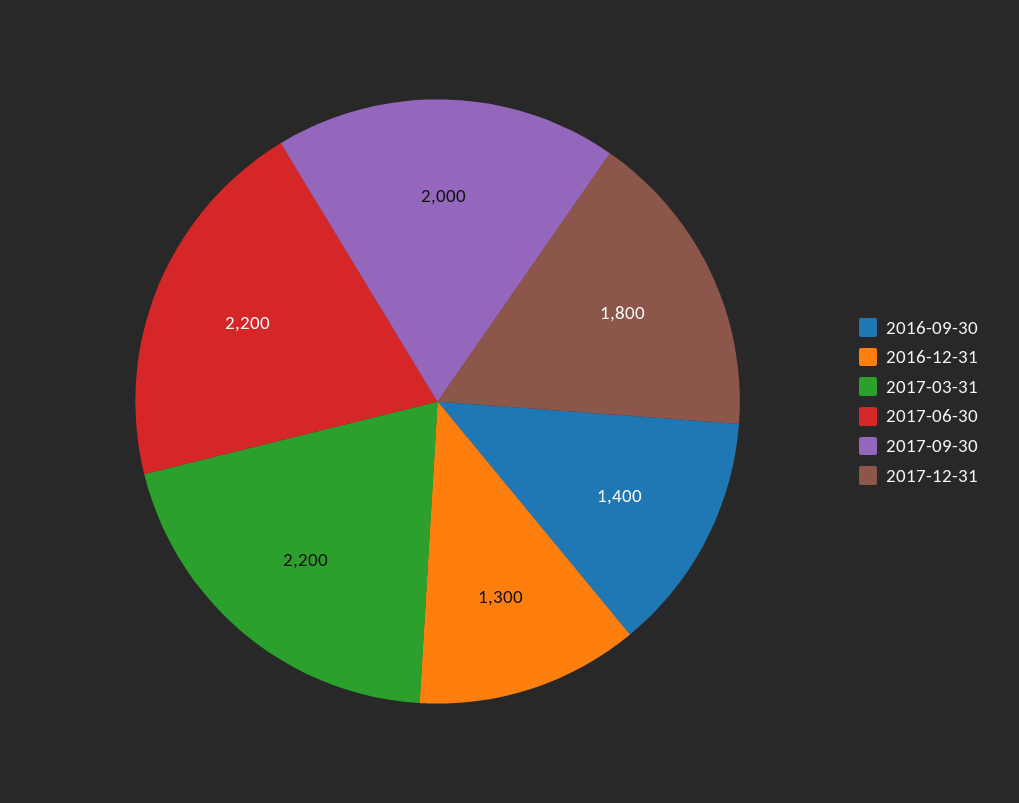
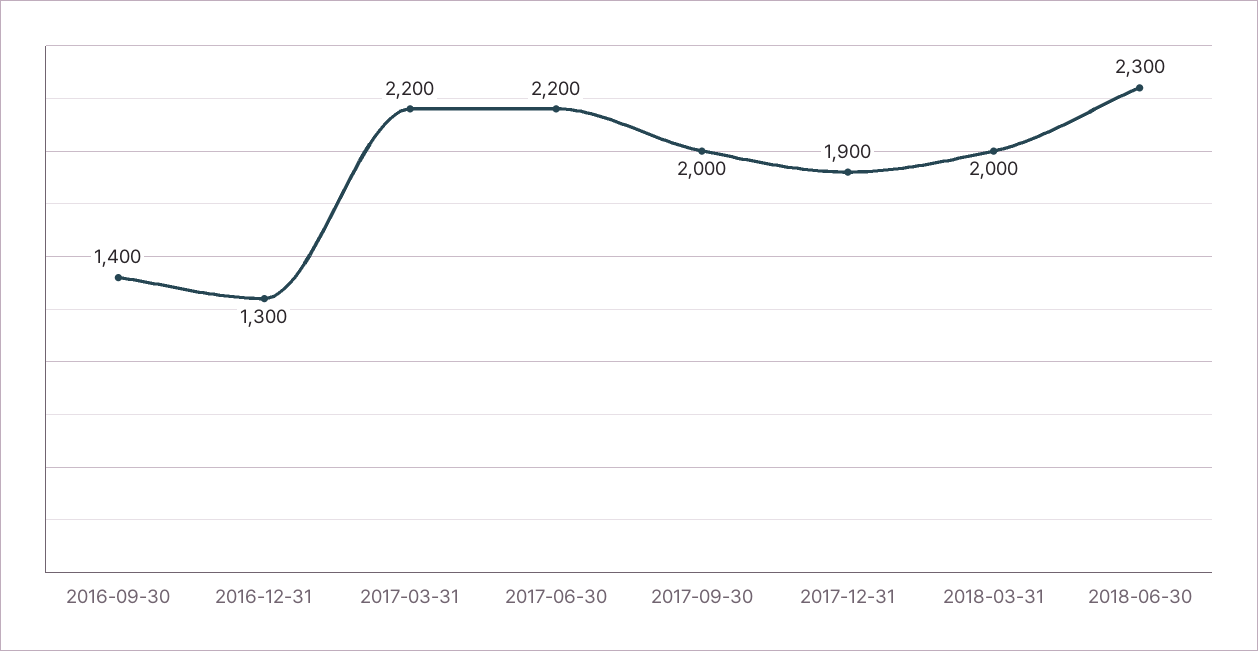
2017-12-31: 1800 -> 1900
2018-03-31: none -> 2000
2018-06-30: none -> 2300

